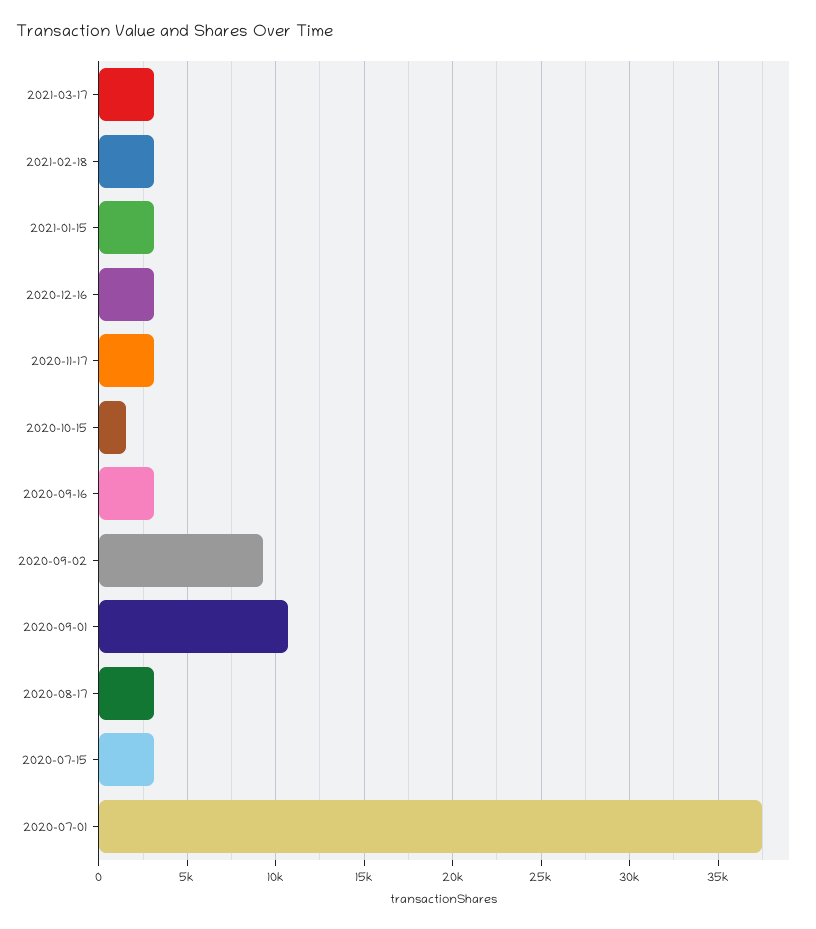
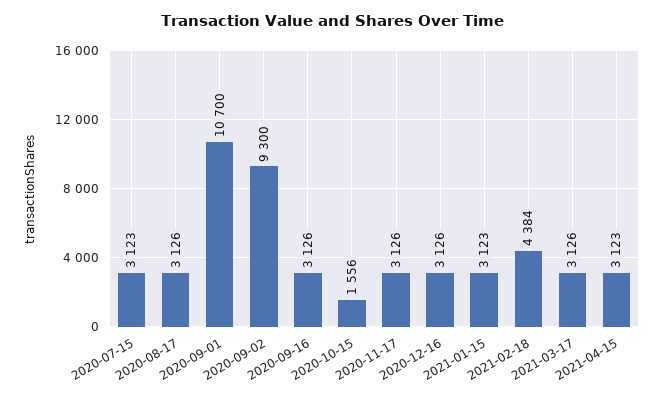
2021-02-18: 3000 -> 4384
2020-07-01: 37500 -> none
2021-04-15: none -> 3123

